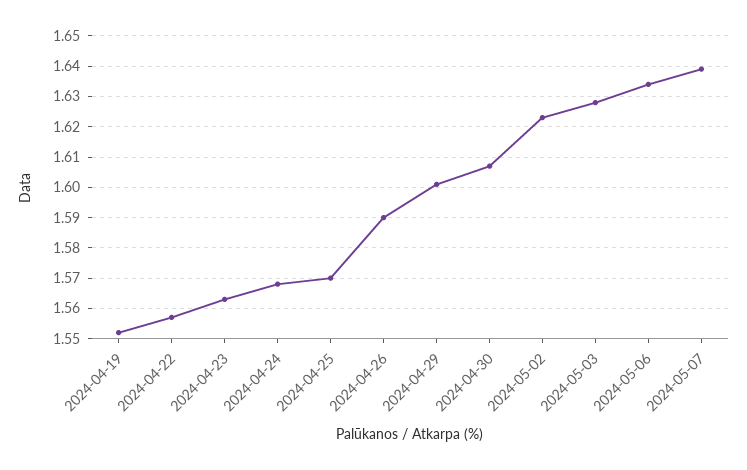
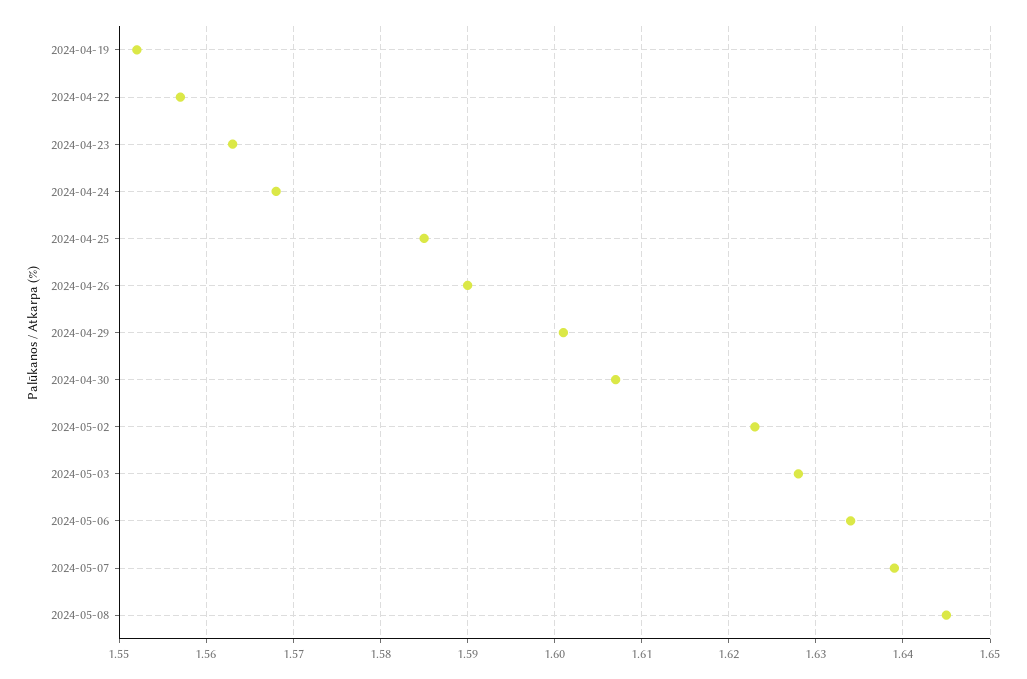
2024-04-25: 1.57 -> 1.585
2024-05-08: none -> 1.645

